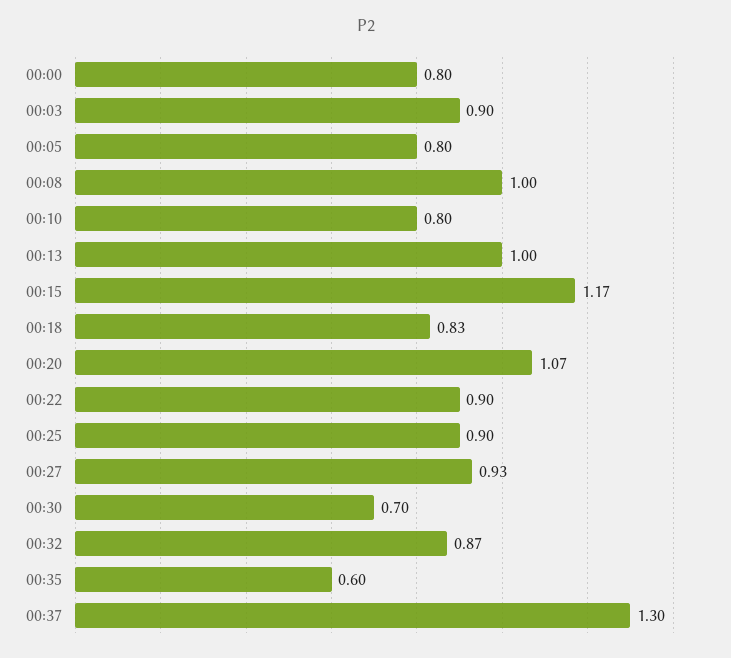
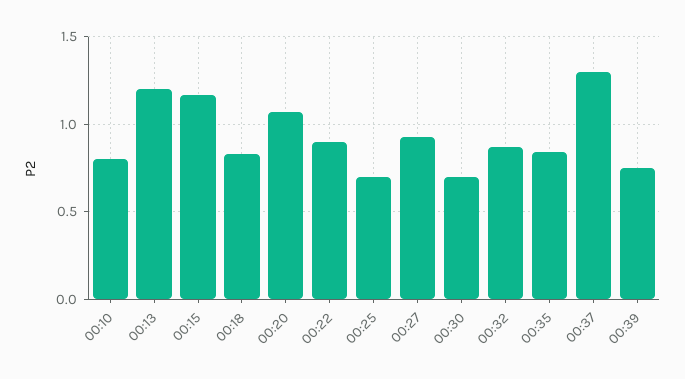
00:00: 0.8 -> none
00:03: 0.9 -> none
00:05: 0.8 -> none
00:08: 1 -> none
00:13: 1 -> 1.2
00:25: 0.9 -> 0.7
00:35: 0.6 -> 0.85
00:39: none -> 0.75

